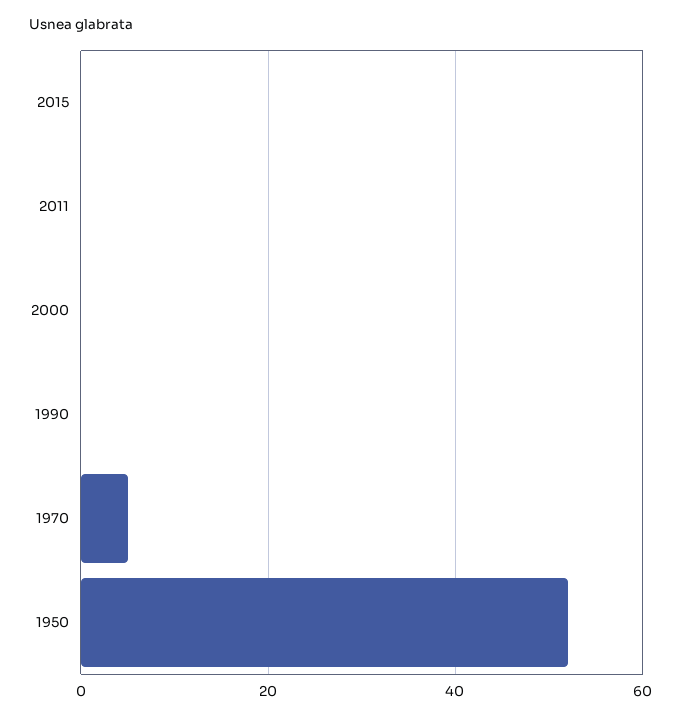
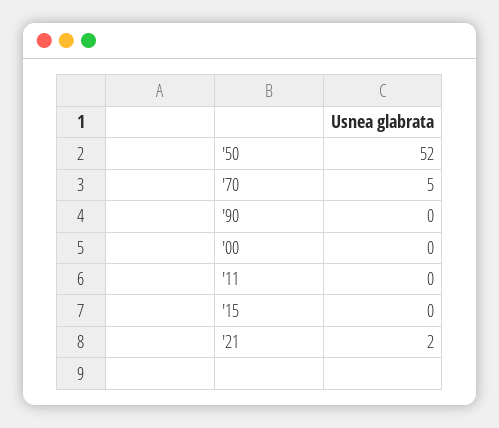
'21: none -> 2

